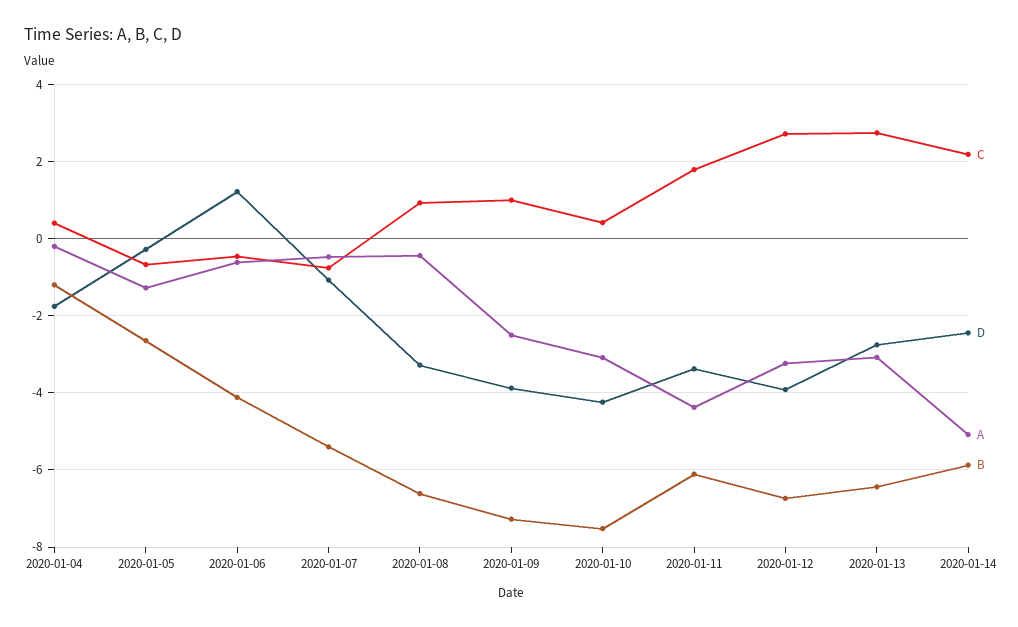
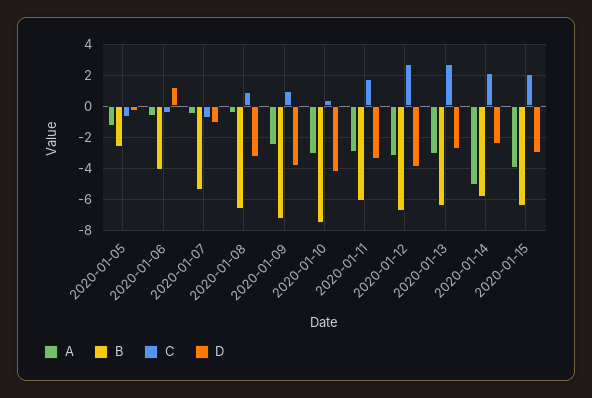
C, 2020-01-04: 0.4 -> none
D, 2020-01-04: -1.8 -> none
A, 2020-01-04: -0.2 -> none
B, 2020-01-04: -1.2 -> none
A, 2020-01-11: -4.4 -> -3
A, 2020-01-15: none -> -4
B, 2020-01-15: none -> -6.5
C, 2020-01-15: none -> 2
D, 2020-01-15: none -> -3

